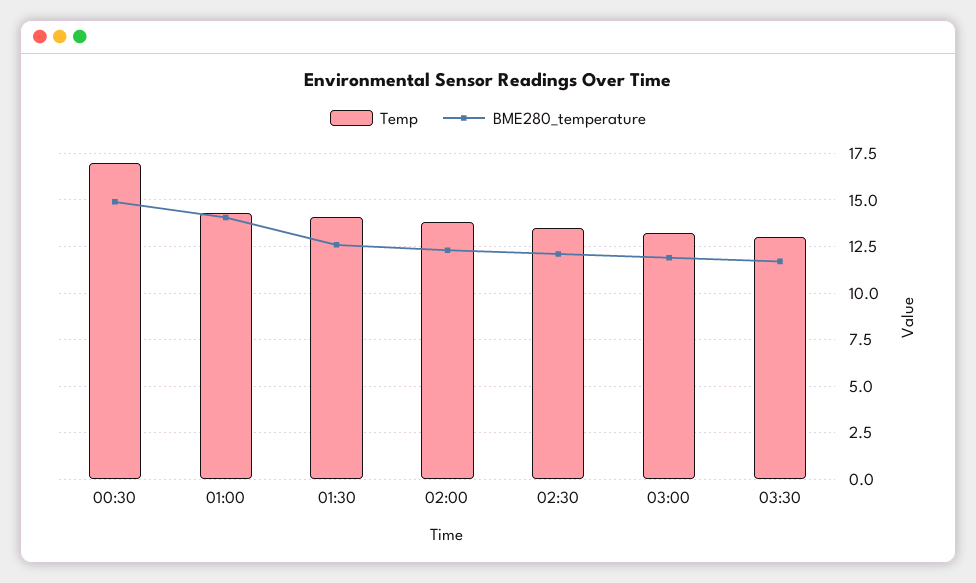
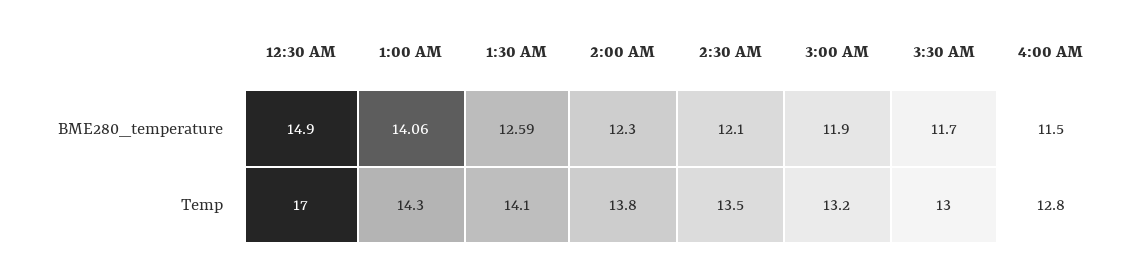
BME280_temperature, 4:00 AM: none -> 11.5
Temp, 4:00 AM: none -> 12.8

